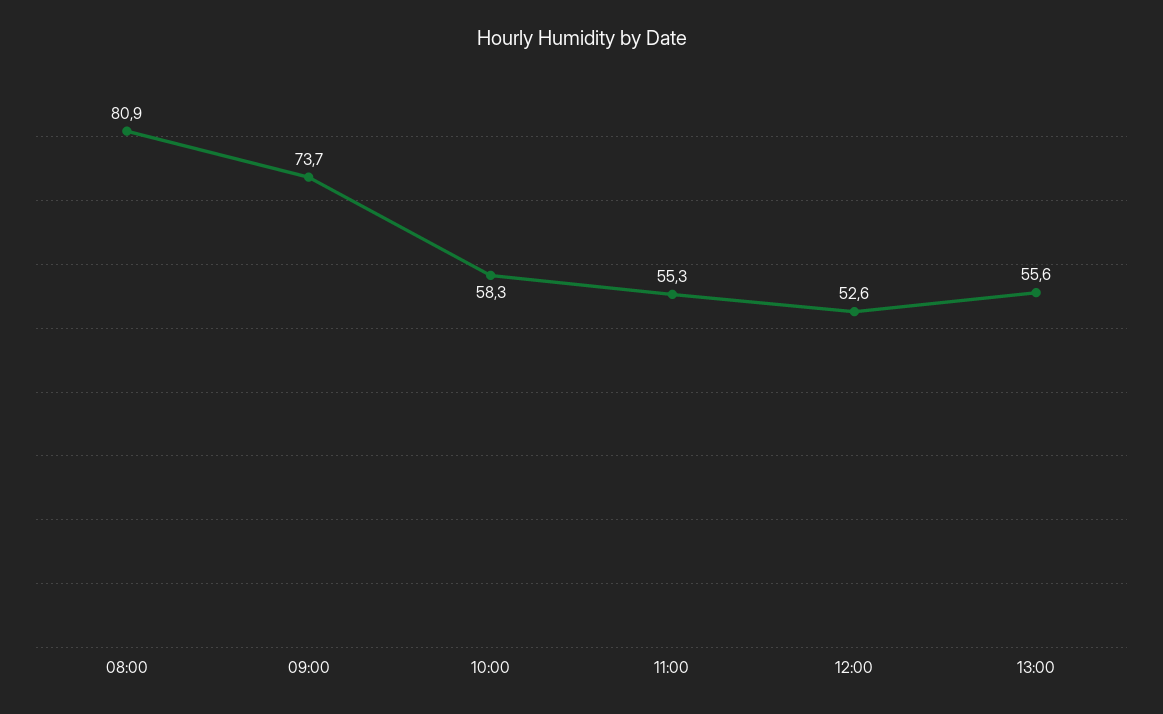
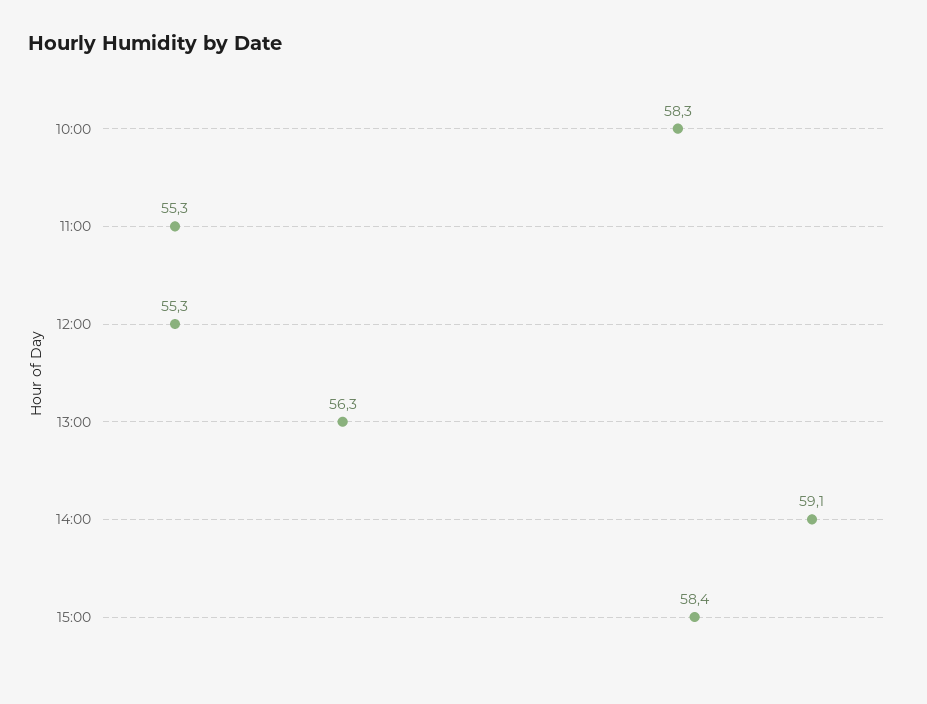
08:00: 80.9 -> none
09:00: 73.7 -> none
12:00: 52.6 -> 55.3
13:00: 55.6 -> 56.3
14:00: none -> 59.1
15:00: none -> 58.4

